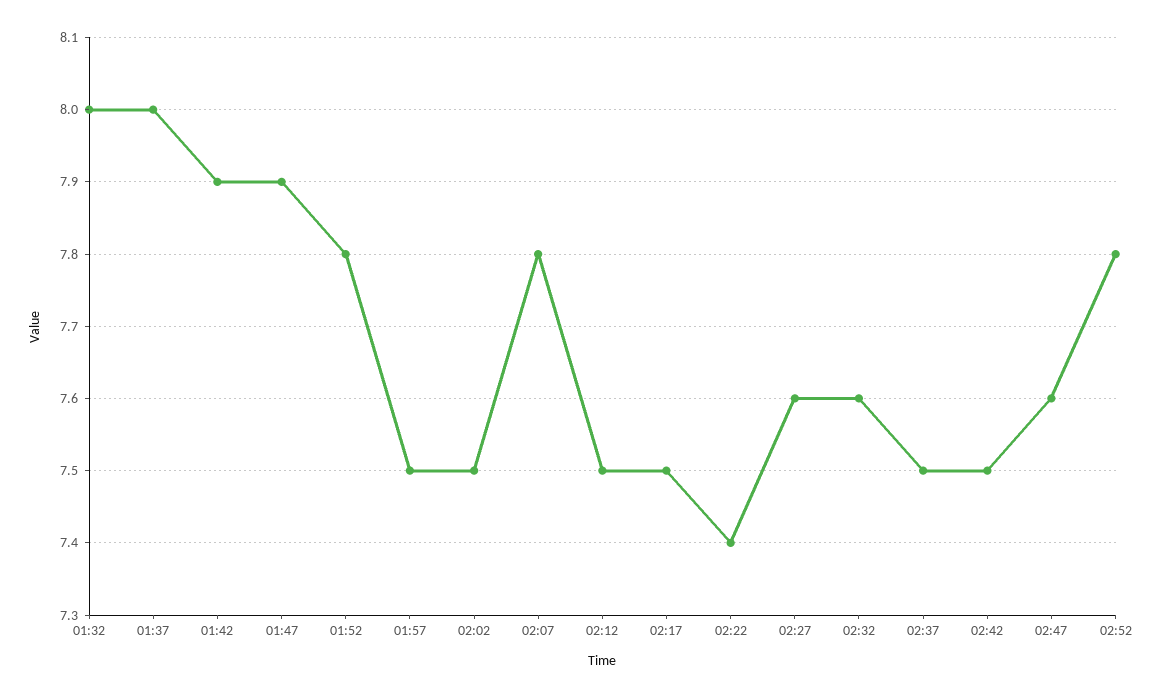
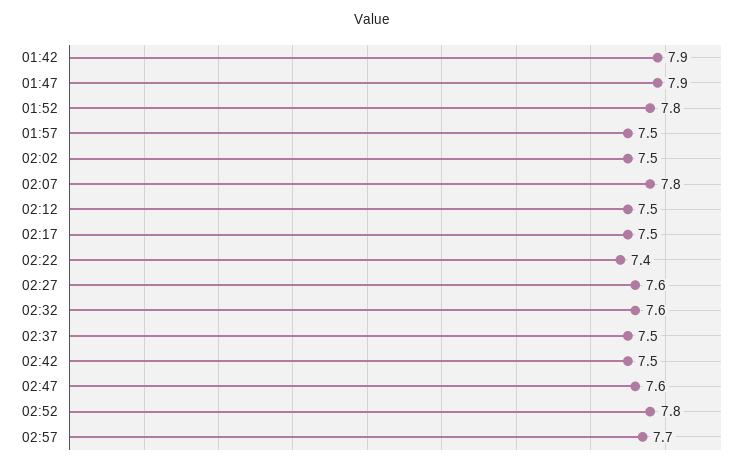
01:32: 8 -> none
01:37: 8 -> none
02:57: none -> 7.7

